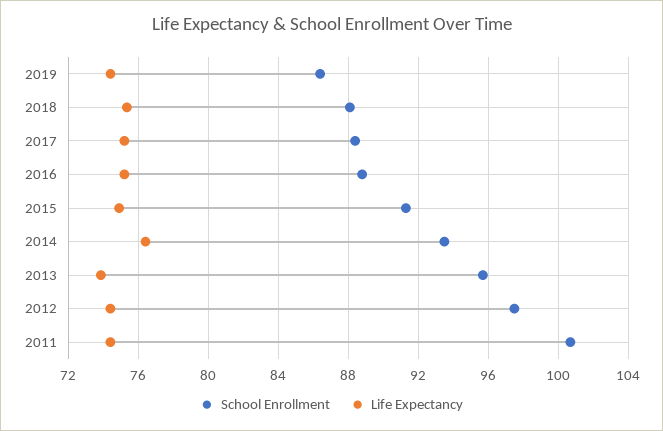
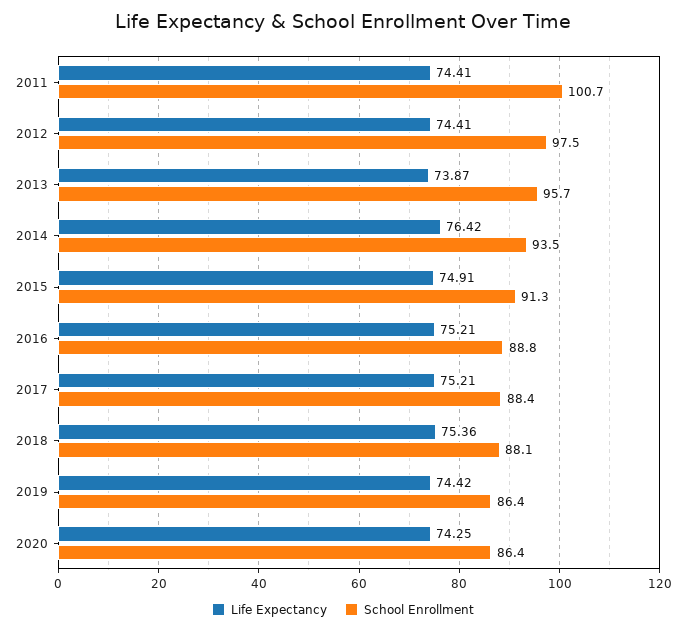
Life Expectancy, 2020: none -> 74.25
School Enrollment, 2020: none -> 86.4

